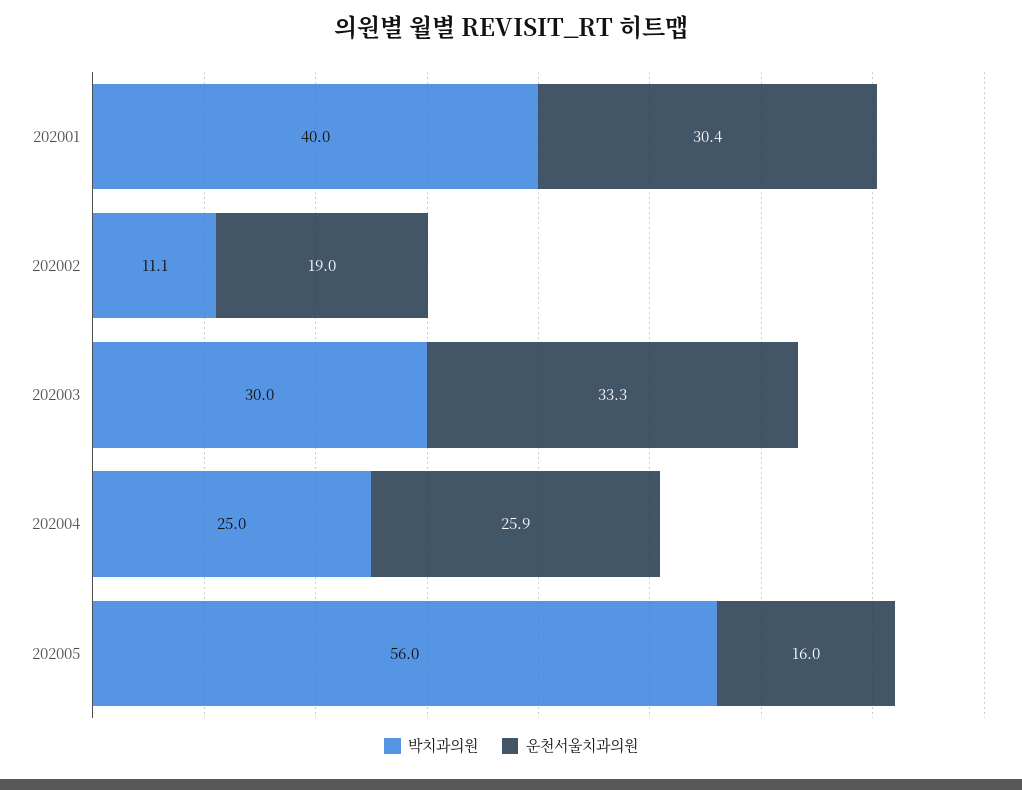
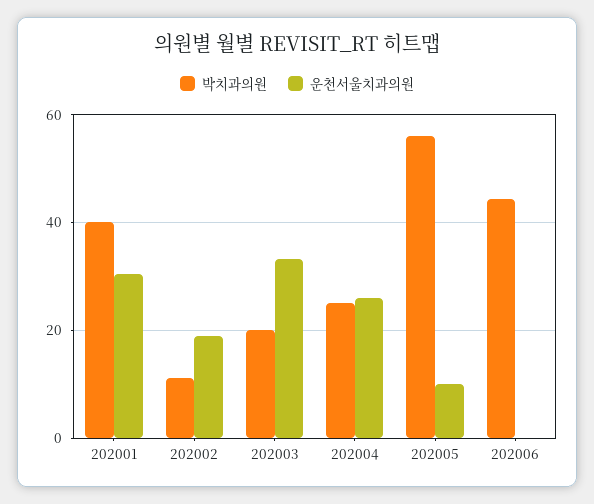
박치과의원, 202003: 30 -> 20
운천서울치과의원, 202005: 16 -> 10
박치과의원, 202006: none -> 44
운천서울치과의원, 202006: none -> 0

